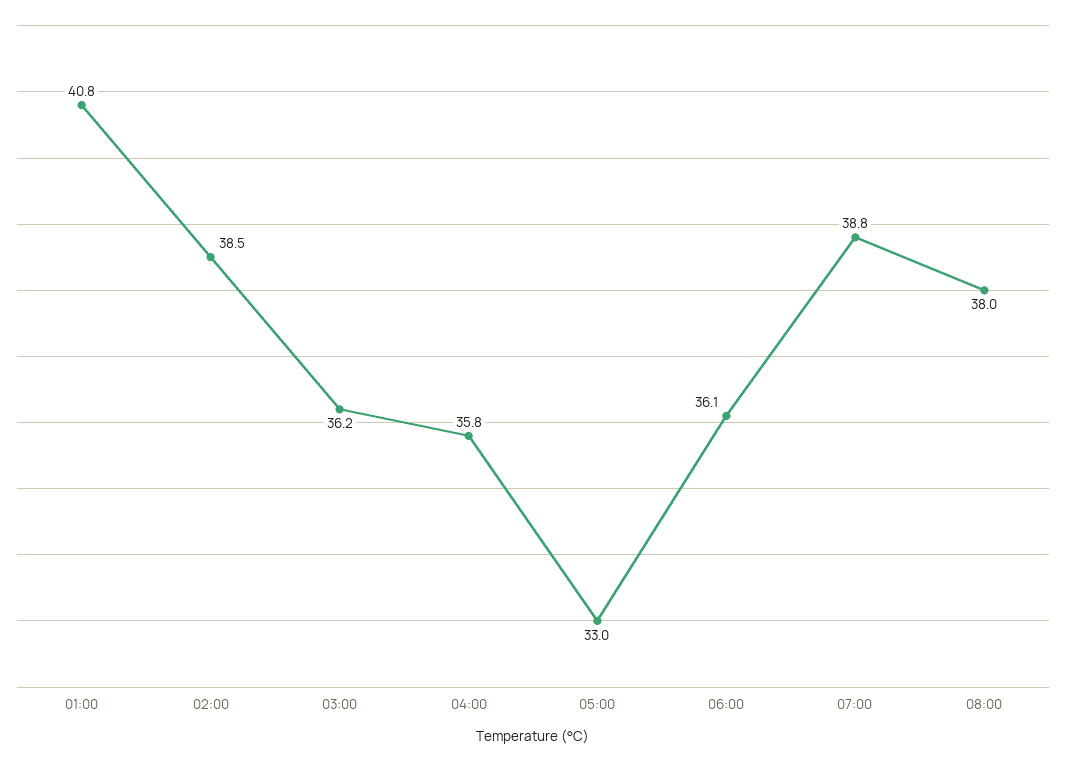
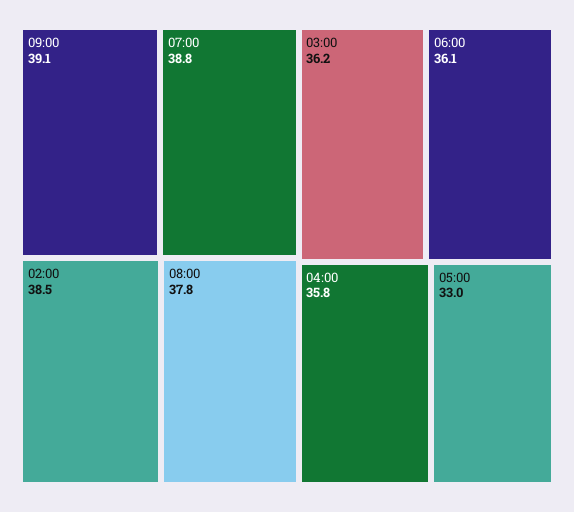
01:00: 40.8 -> none
08:00: 38 -> 37.8
09:00: none -> 39.1

